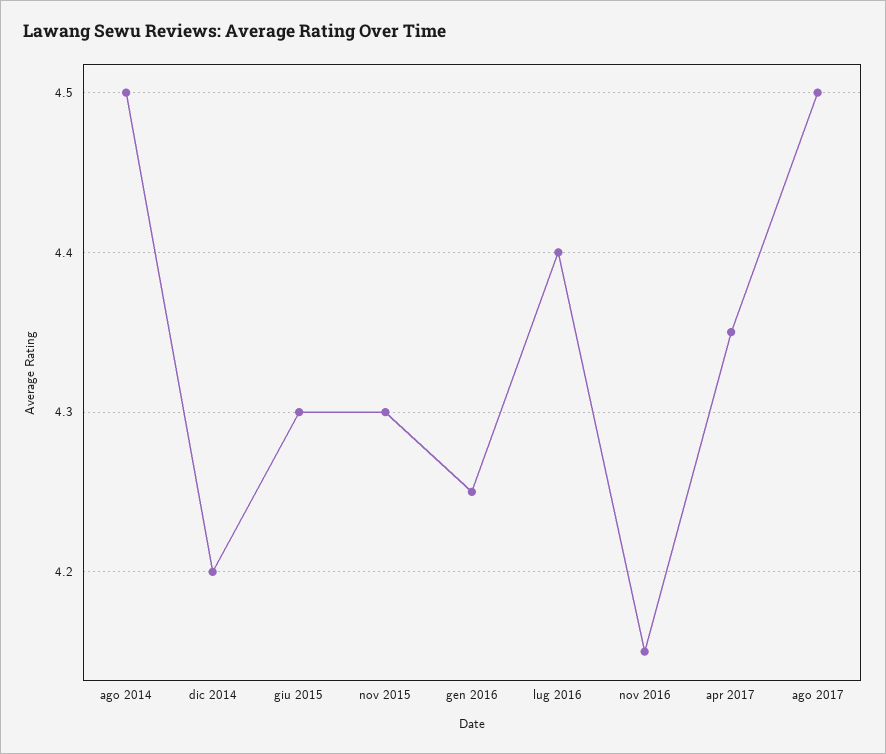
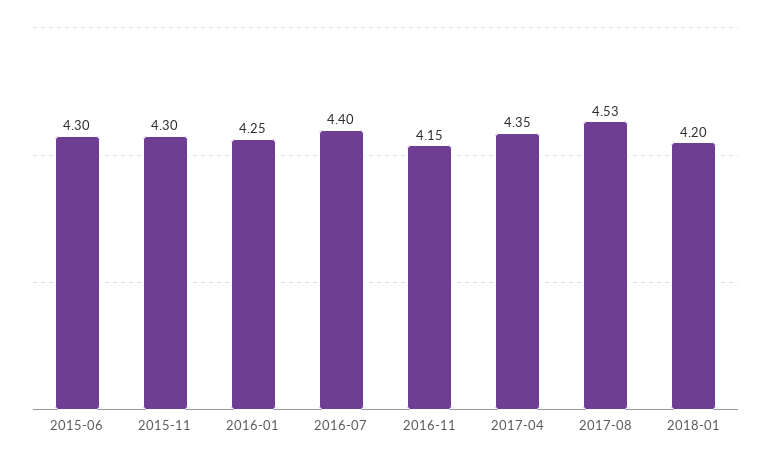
ago 2014: 4.5 -> none
dic 2014: 4.2 -> none
ago 2017: 4.5 -> 4.53
2018-01: none -> 4.2

